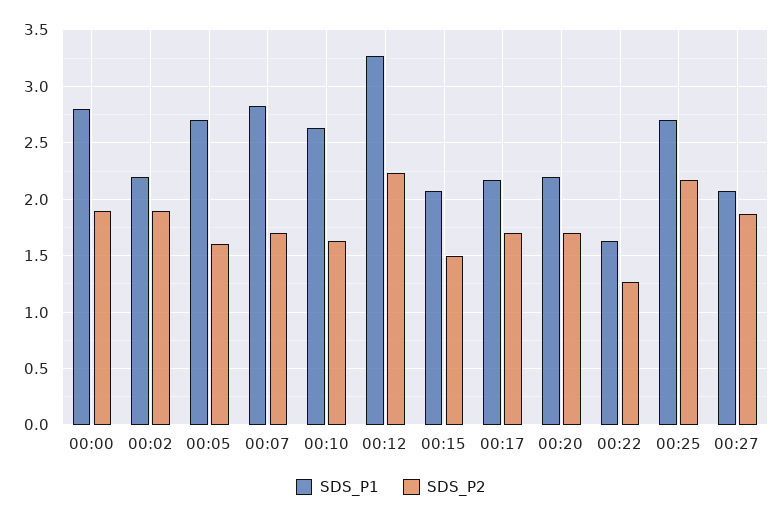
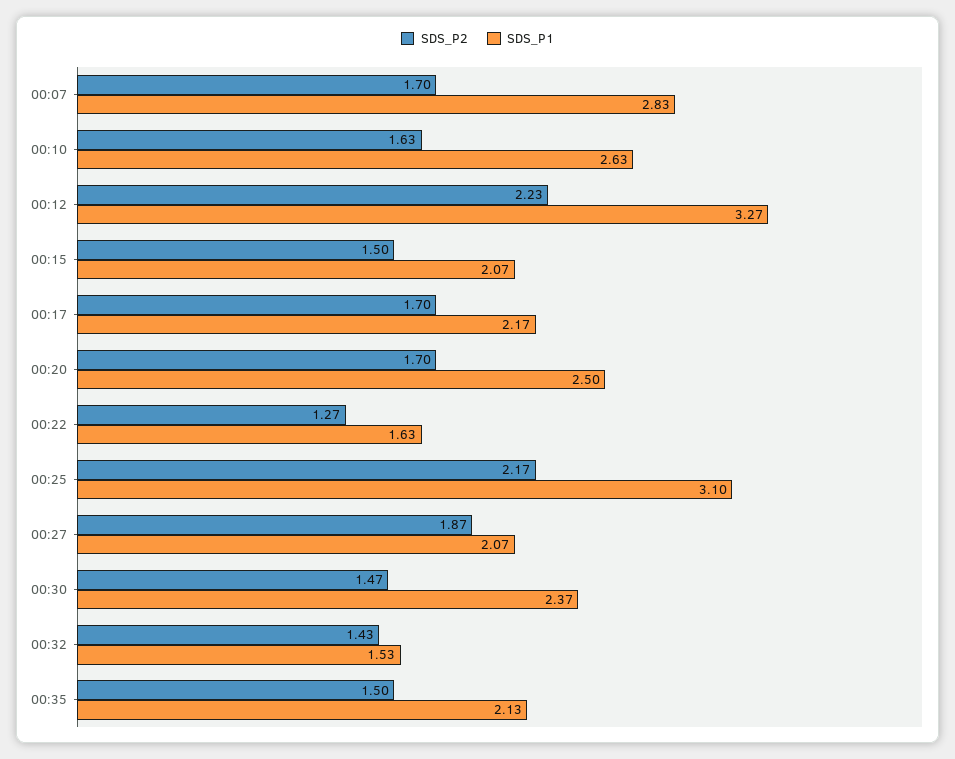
SDS_P1, 00:00: 2.8 -> none
SDS_P2, 00:00: 1.9 -> none
SDS_P1, 00:02: 2.2 -> none
SDS_P2, 00:02: 1.9 -> none
SDS_P1, 00:05: 2.7 -> none
SDS_P2, 00:05: 1.6 -> none
SDS_P1, 00:20: 2.2 -> 2.5
SDS_P1, 00:25: 2.7 -> 3.1
SDS_P2, 00:30: none -> 1.47
SDS_P1, 00:30: none -> 2.37
SDS_P2, 00:32: none -> 1.43
SDS_P1, 00:32: none -> 1.53
SDS_P2, 00:35: none -> 1.5
SDS_P1, 00:35: none -> 2.13

